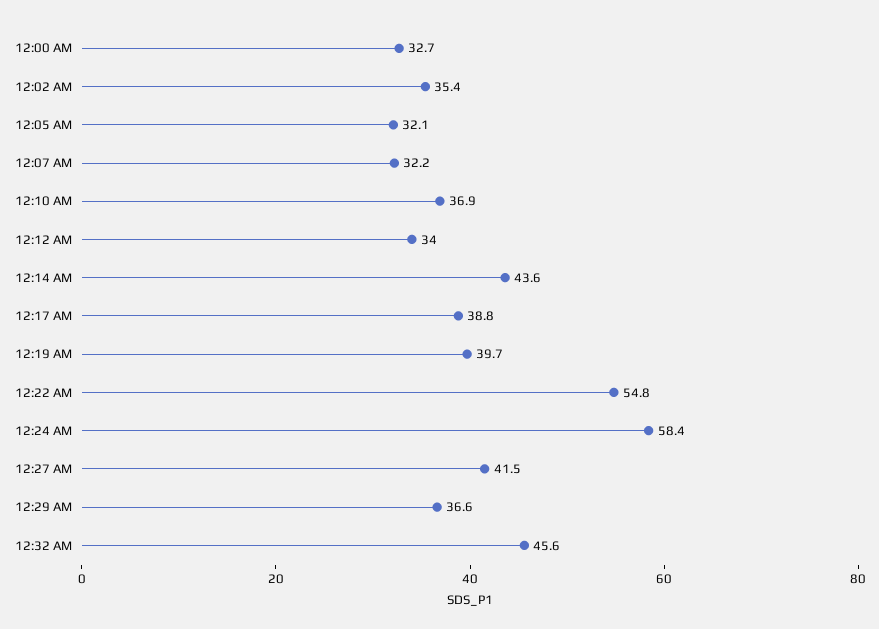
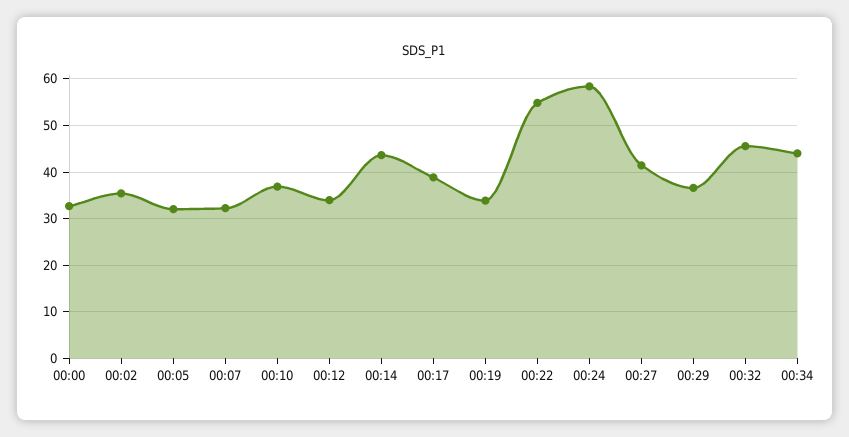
12:19 AM: 39.7 -> 34
00:34: none -> 44

